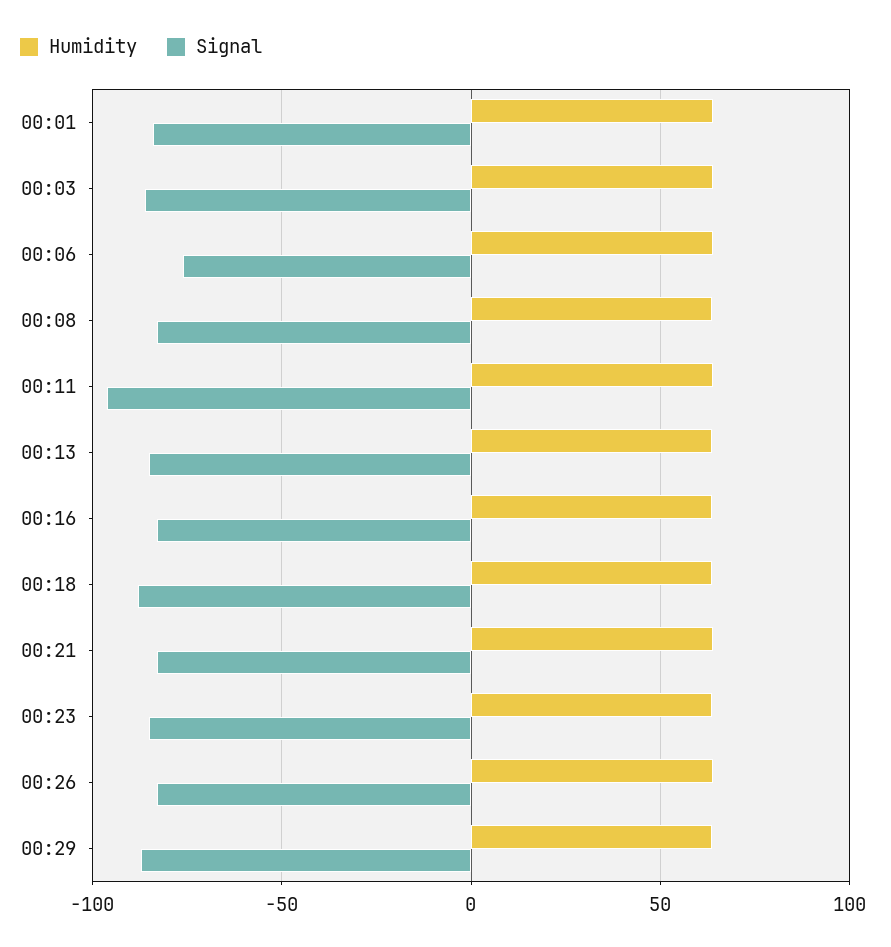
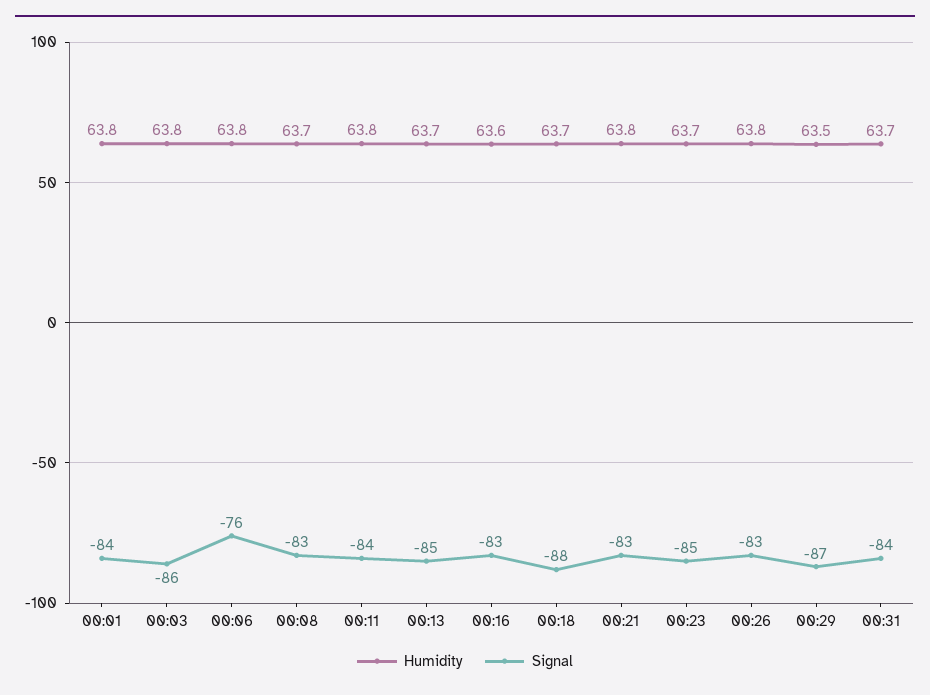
Signal, 00:11: -95 -> -84
Humidity, 00:31: none -> 63.7
Signal, 00:31: none -> -84

